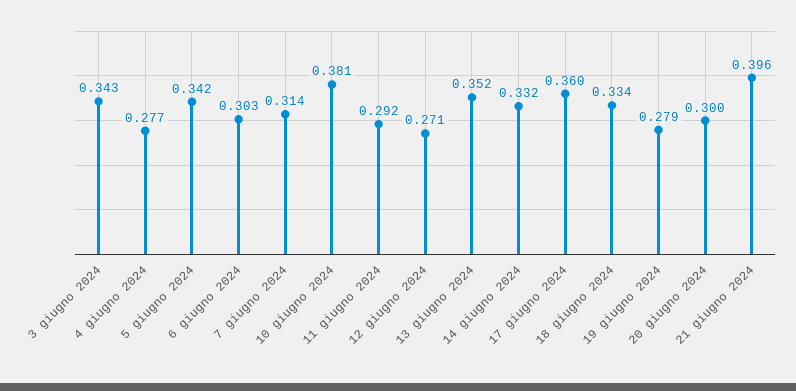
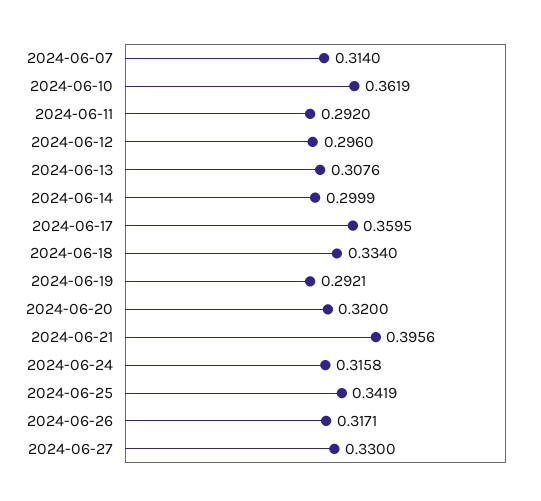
3 giugno 2024: 0.343 -> none
4 giugno 2024: 0.277 -> none
5 giugno 2024: 0.342 -> none
6 giugno 2024: 0.303 -> none
10 giugno 2024: 0.381 -> 0.3619
12 giugno 2024: 0.271 -> 0.296
13 giugno 2024: 0.352 -> 0.3076
14 giugno 2024: 0.332 -> 0.2999
19 giugno 2024: 0.279 -> 0.2921
20 giugno 2024: 0.3 -> 0.32
2024-06-24: none -> 0.3158
2024-06-25: none -> 0.3419
2024-06-26: none -> 0.3171
2024-06-27: none -> 0.33

